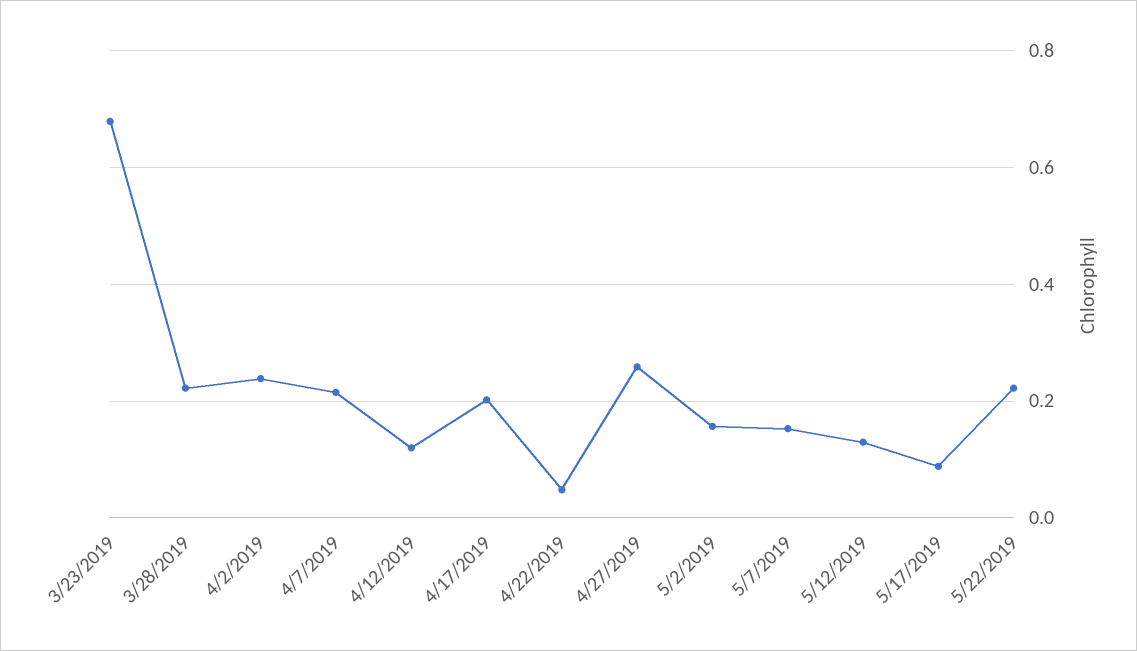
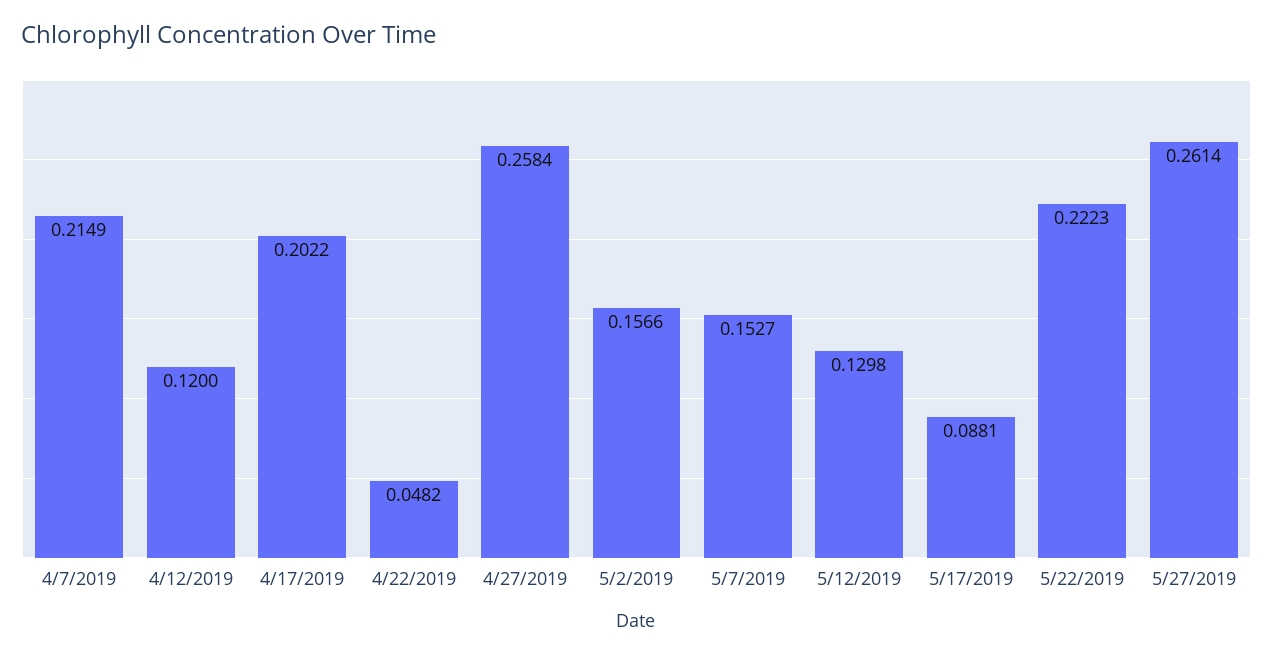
3/23/2019: 0.68 -> none
3/28/2019: 0.22 -> none
4/2/2019: 0.24 -> none
5/27/2019: none -> 0.2614

